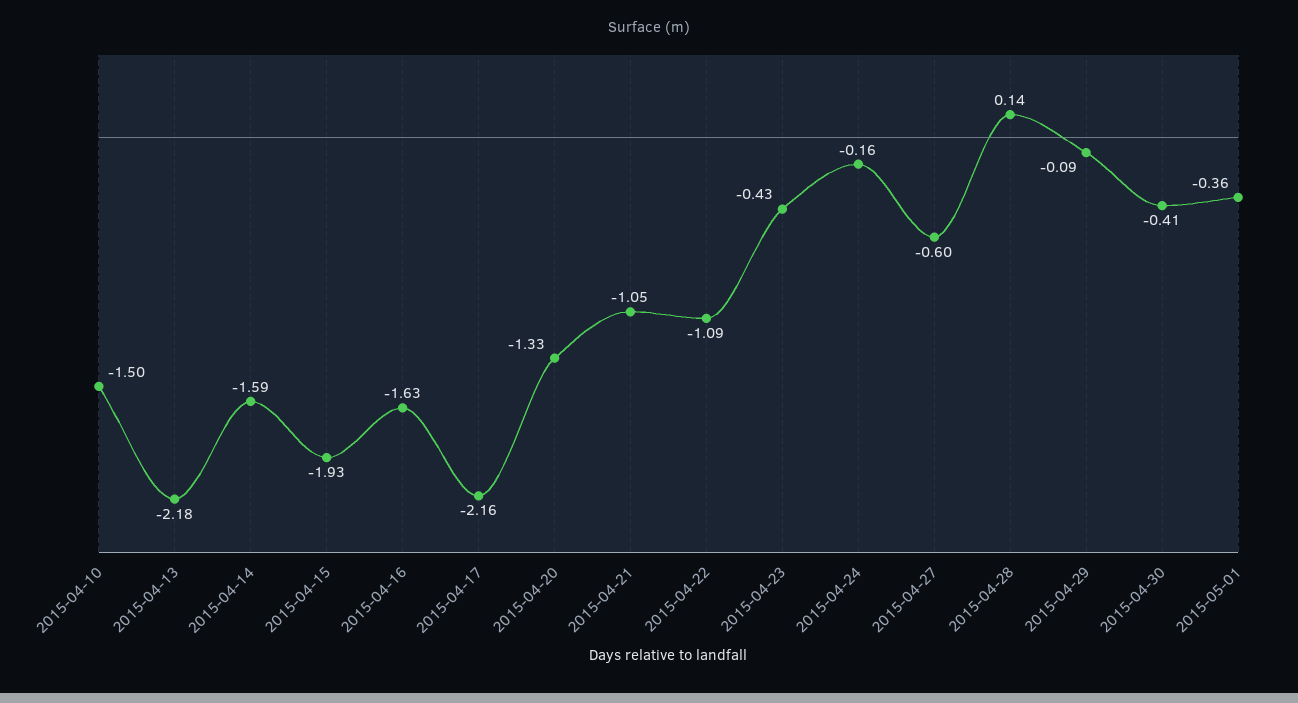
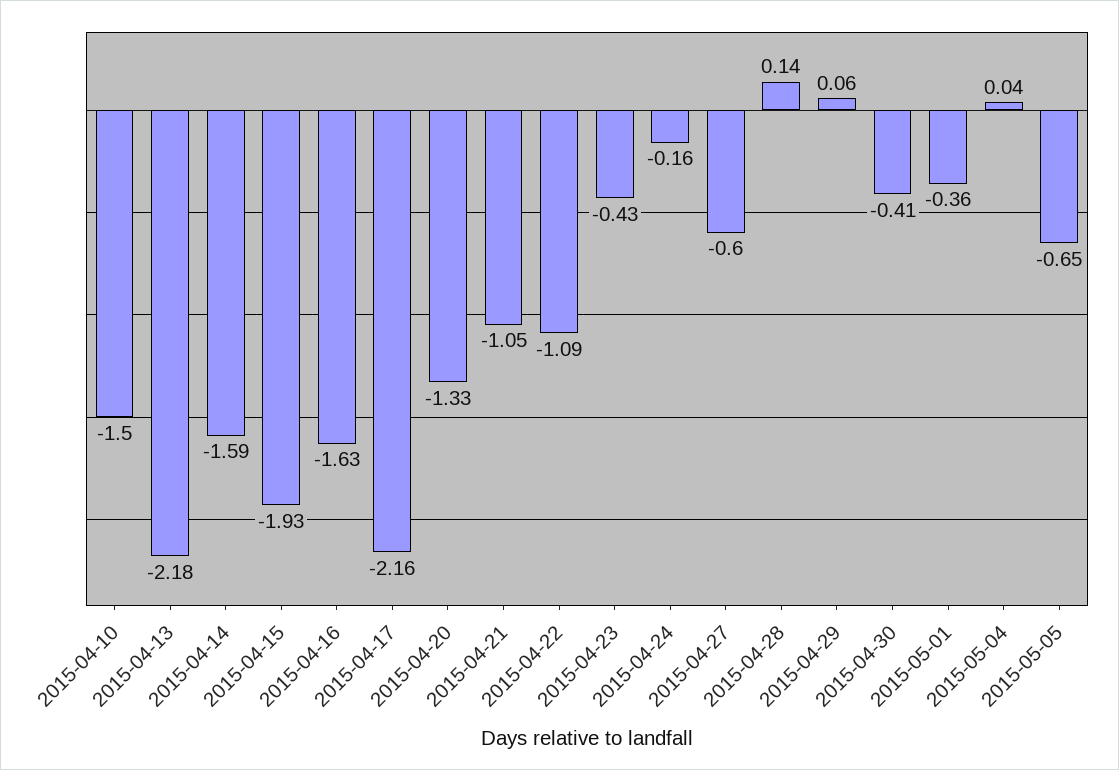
2015-04-29: -0.09 -> 0.06
2015-05-04: none -> 0.04
2015-05-05: none -> -0.65

